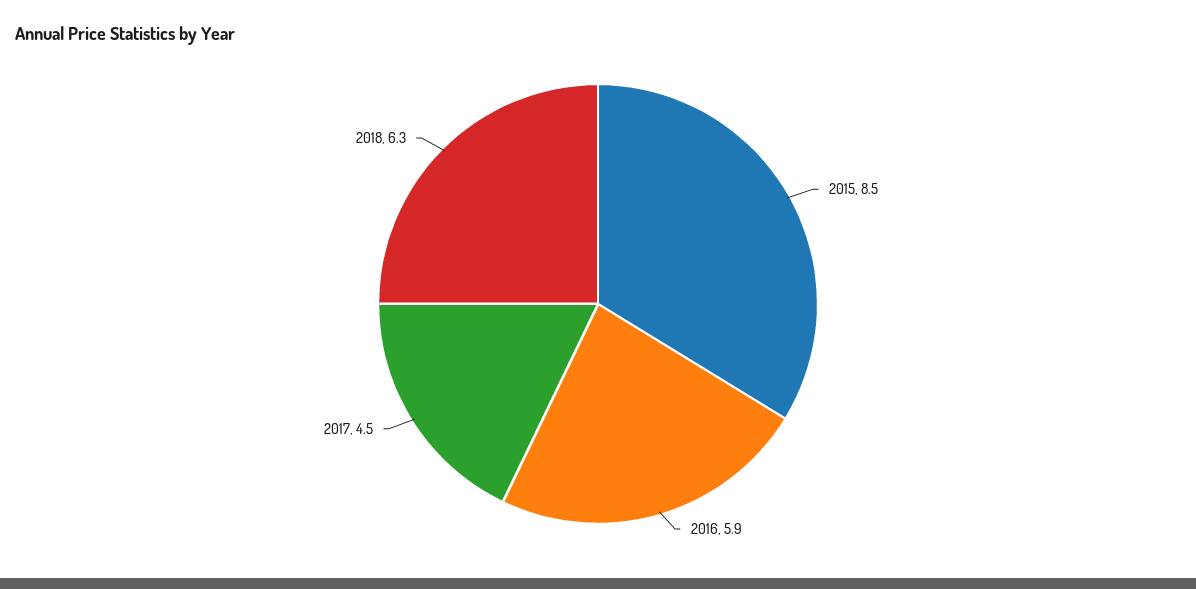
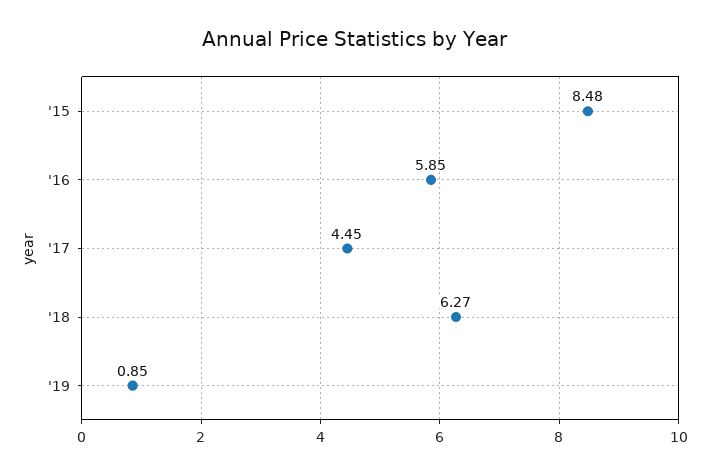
'19: none -> 0.85

